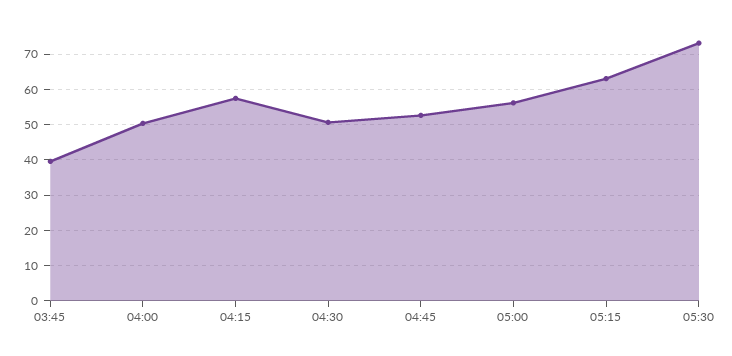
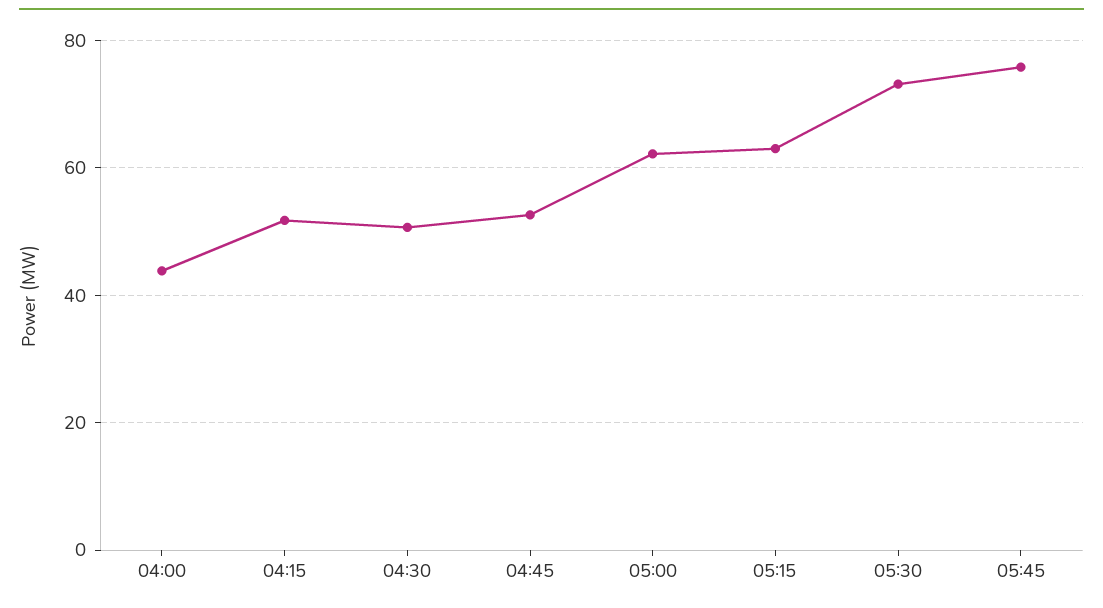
03:45: 40 -> none
04:00: 50 -> 44
04:15: 58 -> 52
05:00: 56 -> 62
05:45: none -> 76

